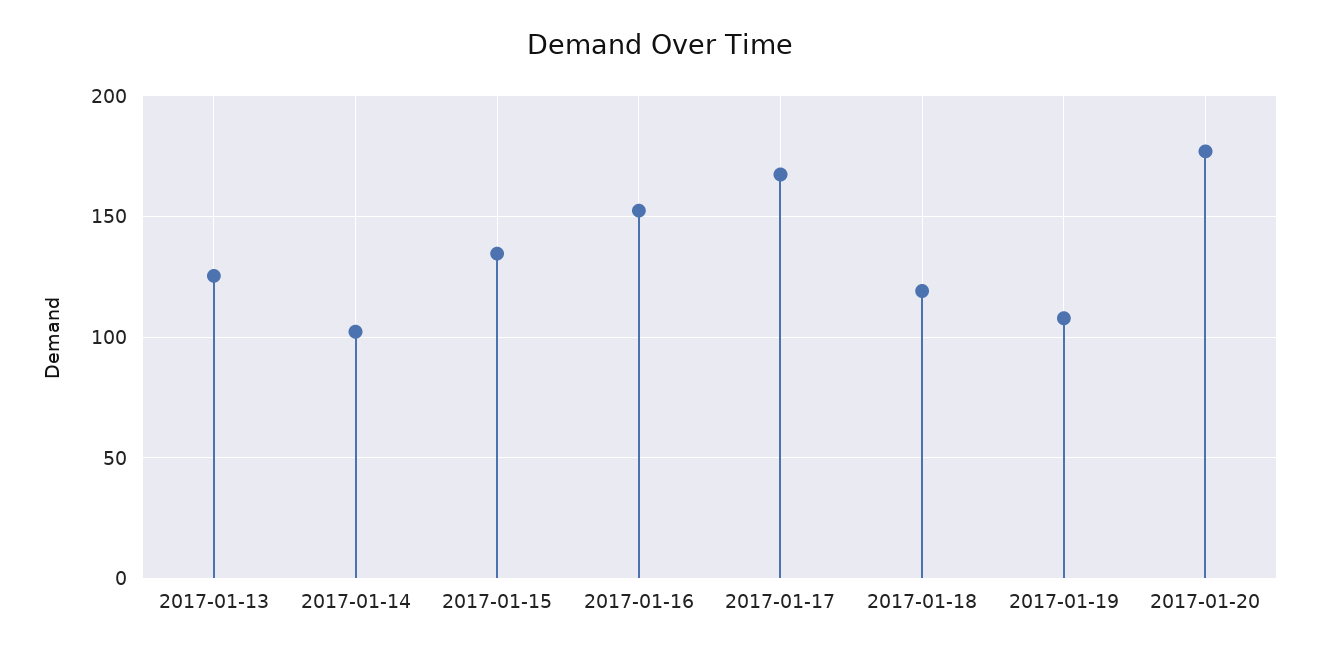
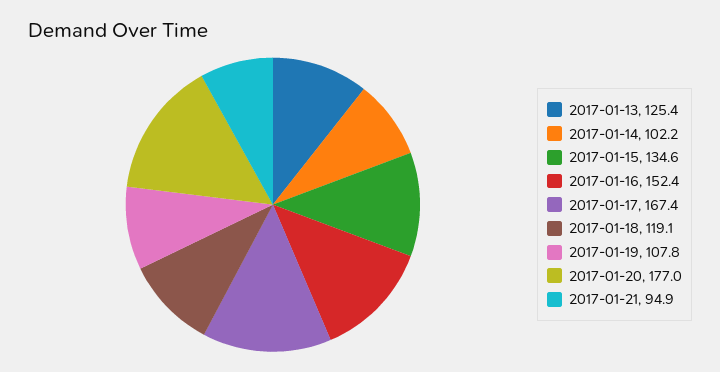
2017-01-21: none -> 94.9

